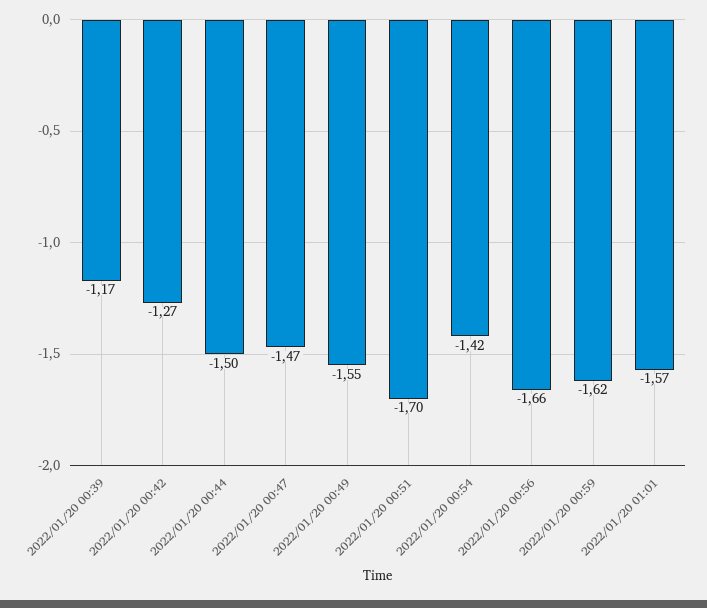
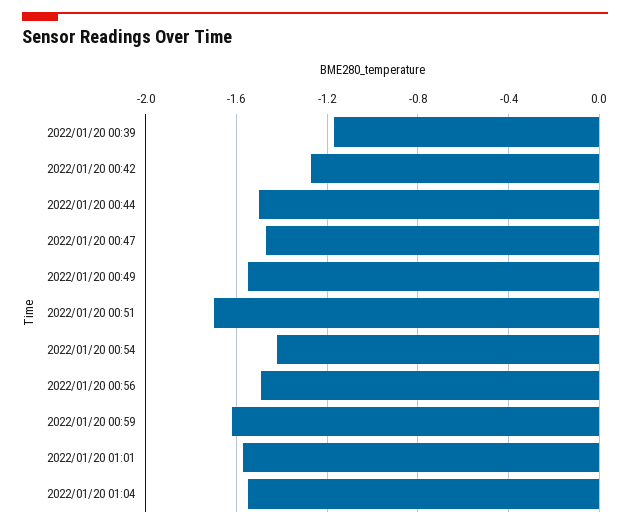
2022/01/20 00:56: -1.66 -> -1.5
2022/01/20 01:04: none -> -1.55

